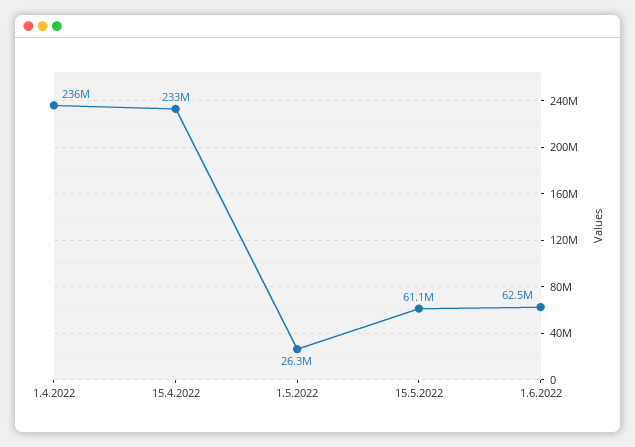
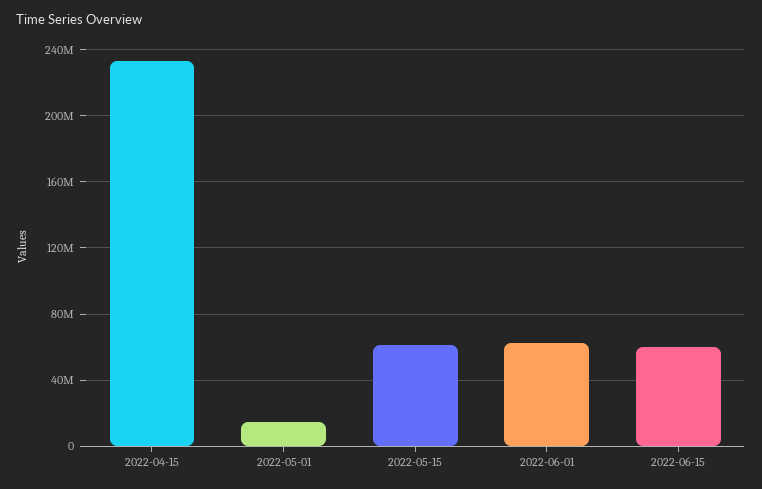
1.4.2022: 236000000 -> none
1.5.2022: 26300000 -> 15000000
2022-06-15: none -> 60000000

